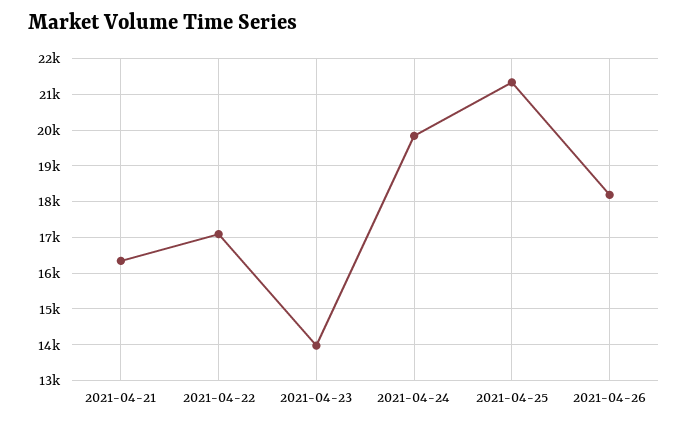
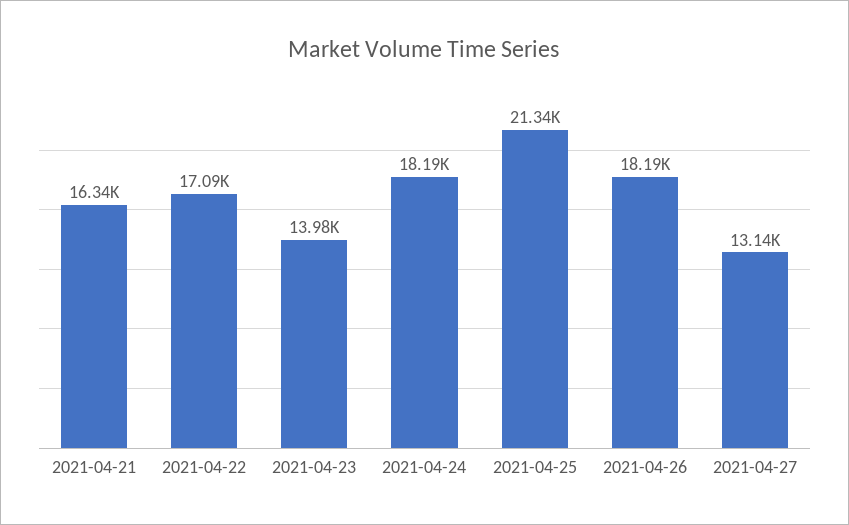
2021-04-24: 19800 -> 18190
2021-04-27: none -> 13140

